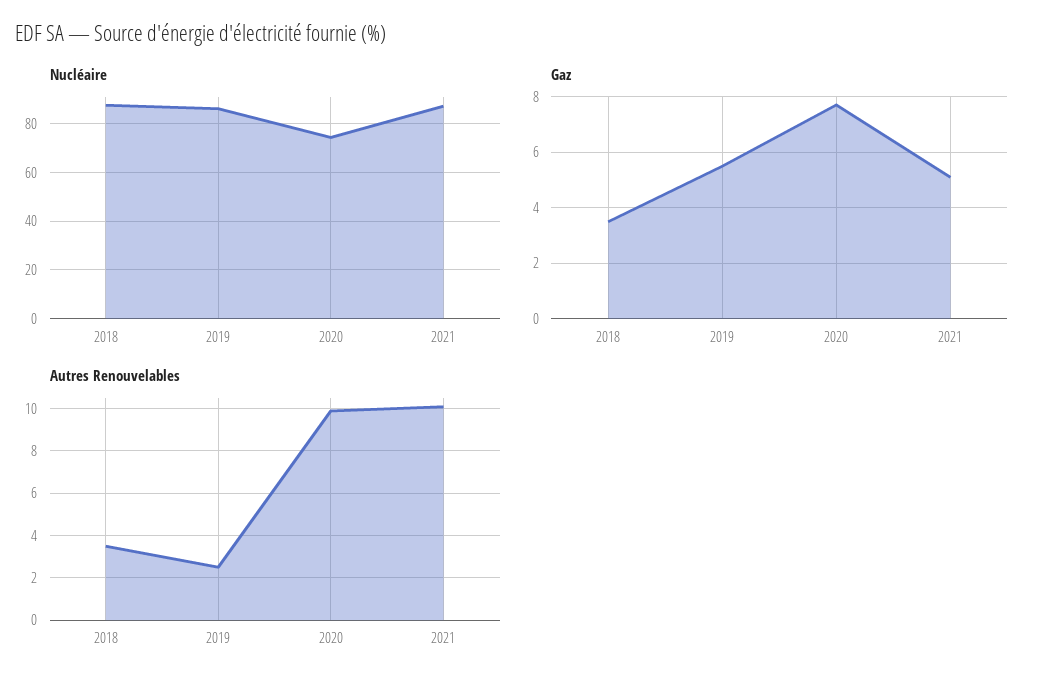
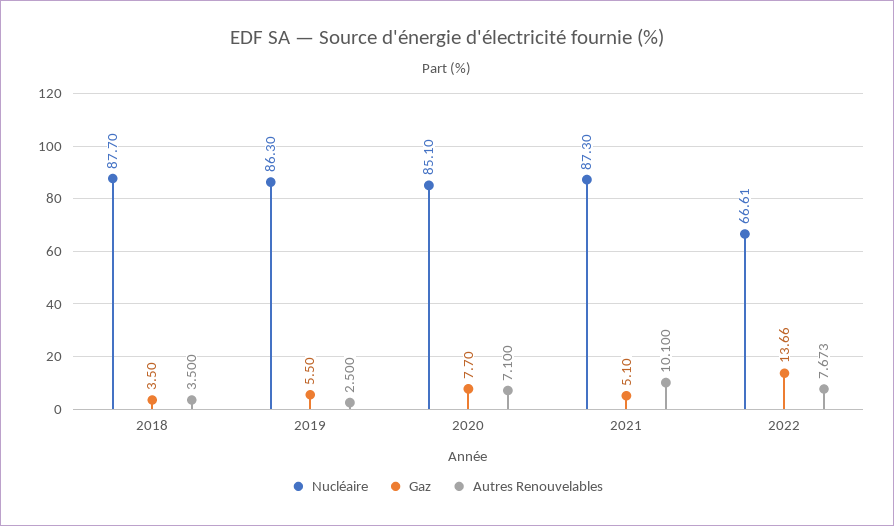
Nucléaire, 2020: 75 -> 85.1
Autres Renouvelables, 2020: 10 -> 7.1
Nucléaire, 2022: none -> 66.61
Gaz, 2022: none -> 13.66
Autres Renouvelables, 2022: none -> 7.673

